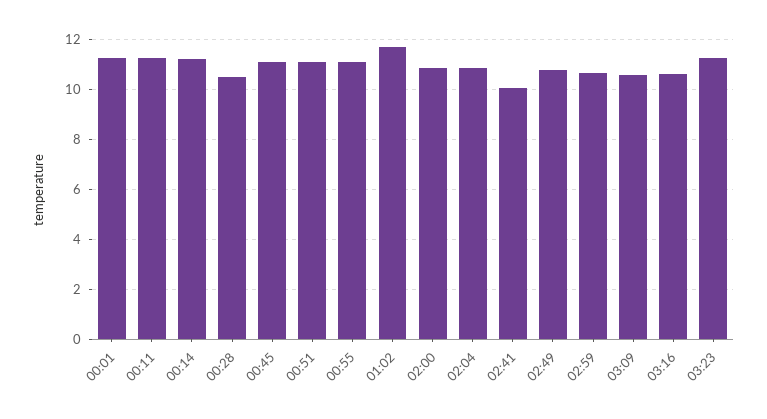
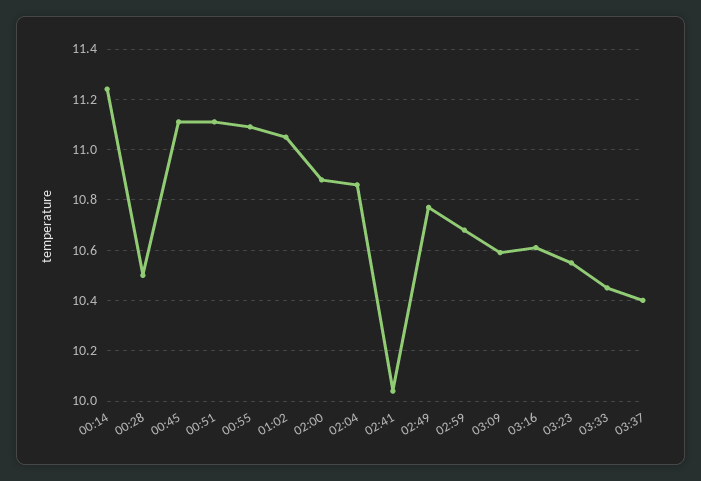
00:01: 11.25 -> none
00:11: 11.25 -> none
01:02: 11.75 -> 11.05
03:23: 11.25 -> 10.55
03:33: none -> 10.45
03:37: none -> 10.4

